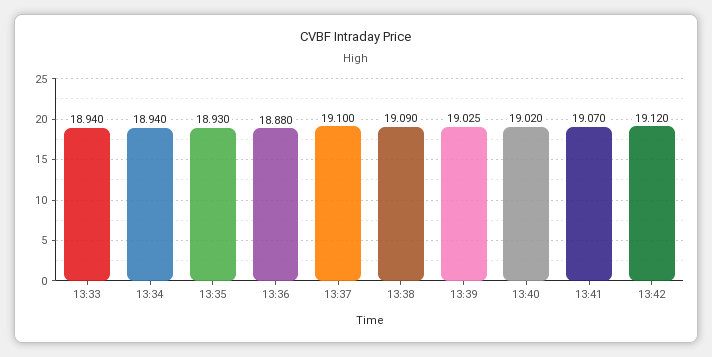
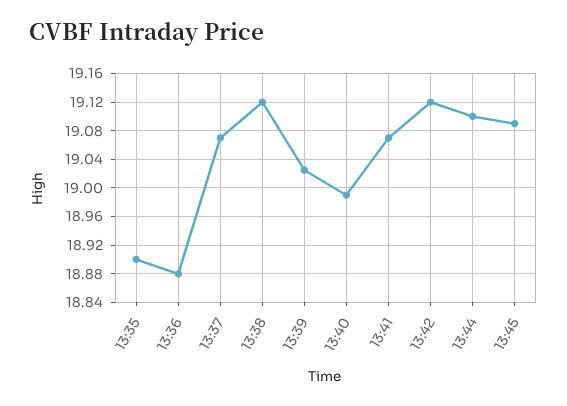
13:33: 18.94 -> none
13:34: 18.94 -> none
13:35: 18.93 -> 18.9
13:37: 19.1 -> 19.07
13:38: 19.09 -> 19.12
13:40: 19.02 -> 18.99
13:44: none -> 19.1
13:45: none -> 19.09

